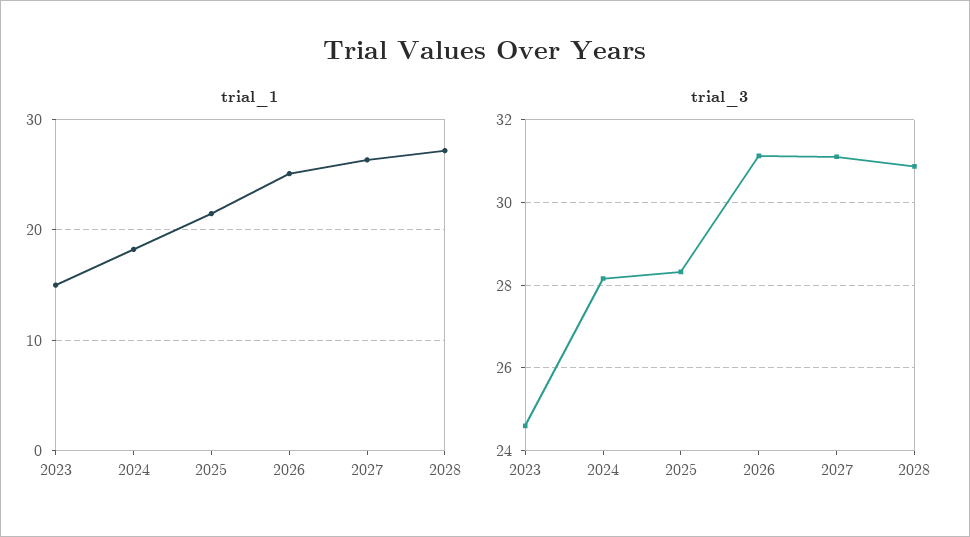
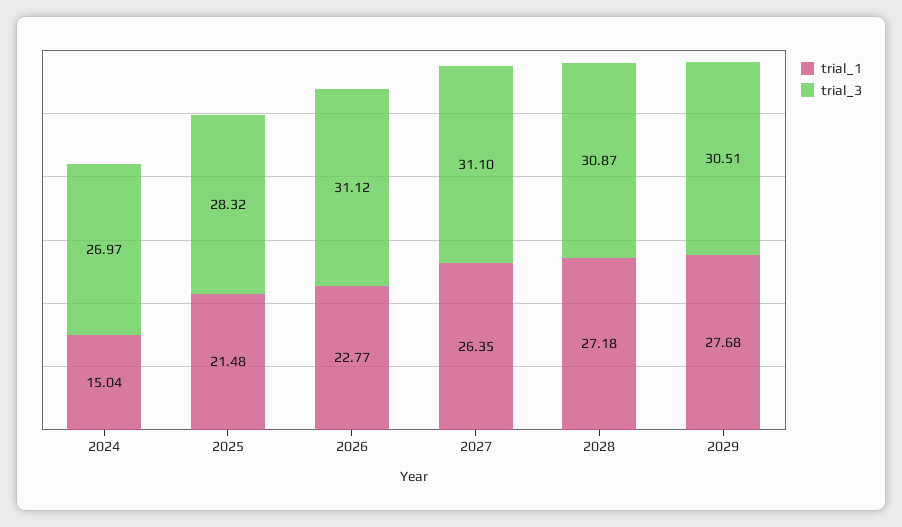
trial_1, 2023: 15 -> none
trial_1, 2024: 18 -> 15.04
trial_1, 2026: 25 -> 22.77
trial_3, 2023: 24.6 -> none
trial_3, 2024: 28.2 -> 26.97
trial_1, 2029: none -> 27.68
trial_3, 2029: none -> 30.51

